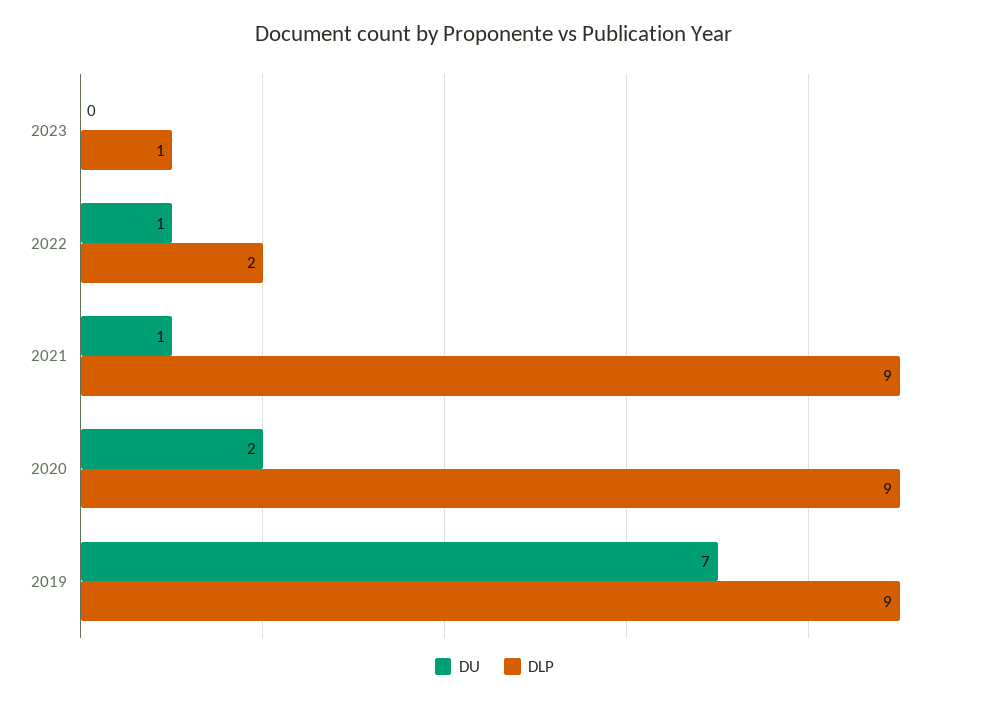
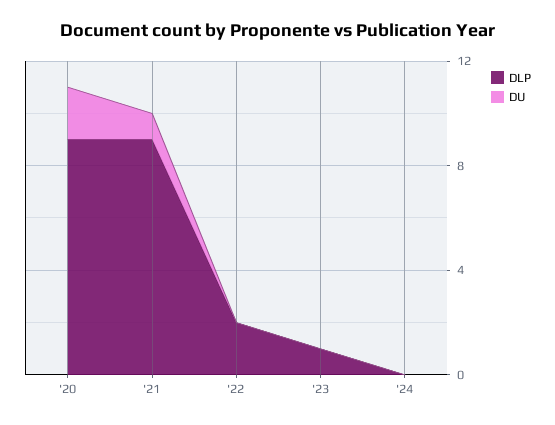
DU, 2022: 1 -> 0
DU, 2019: 7 -> none
DLP, 2019: 9 -> none
DLP, '24: none -> 0
DU, '24: none -> 0

